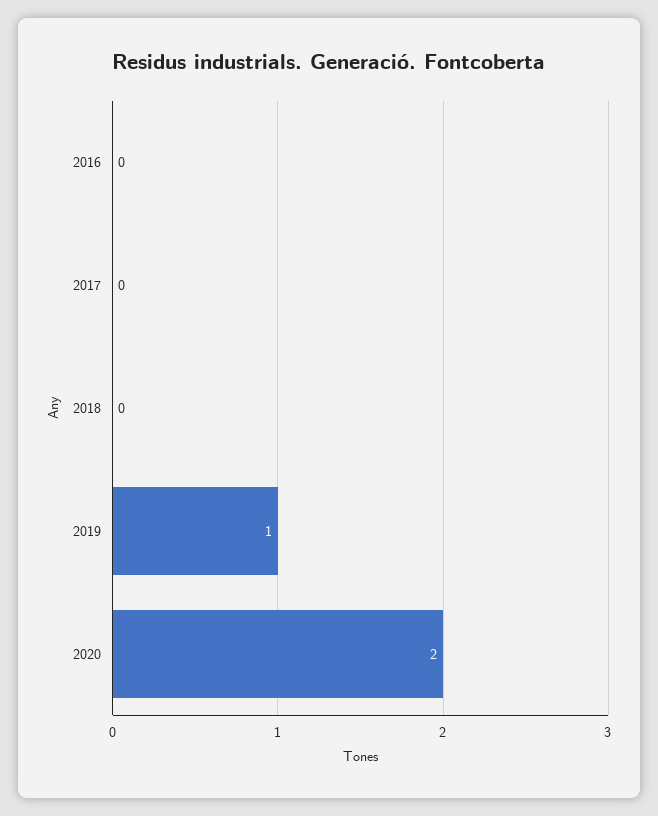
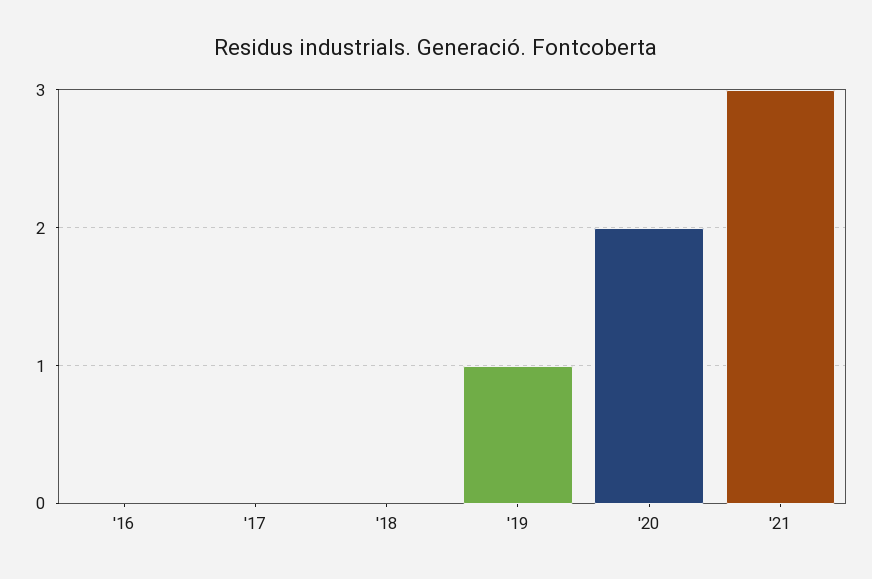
'21: none -> 3

